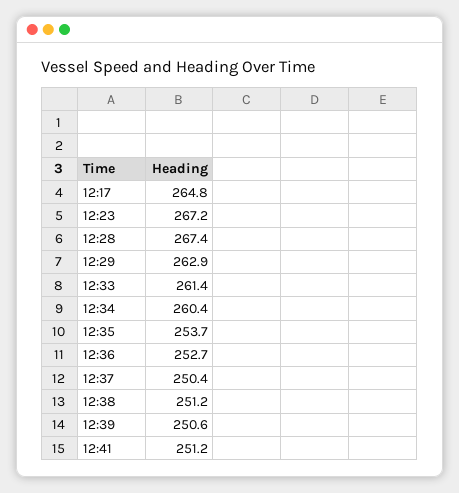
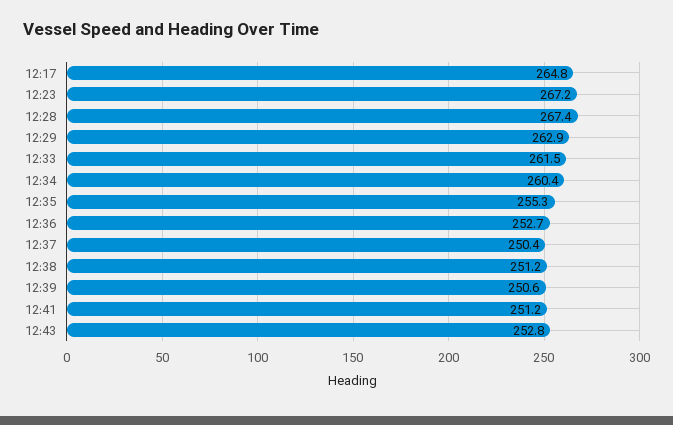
12:33: 261.4 -> 261.5
12:35: 253.7 -> 255.3
12:43: none -> 252.8

